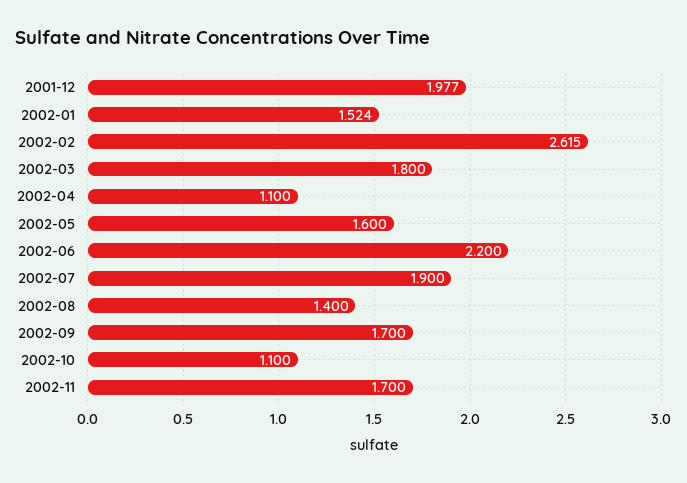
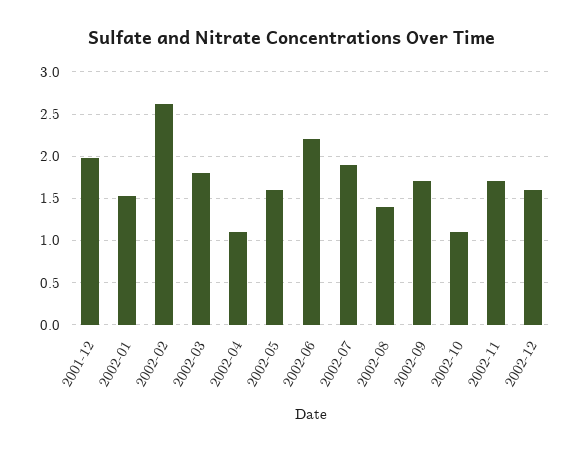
2002-12: none -> 1.6

